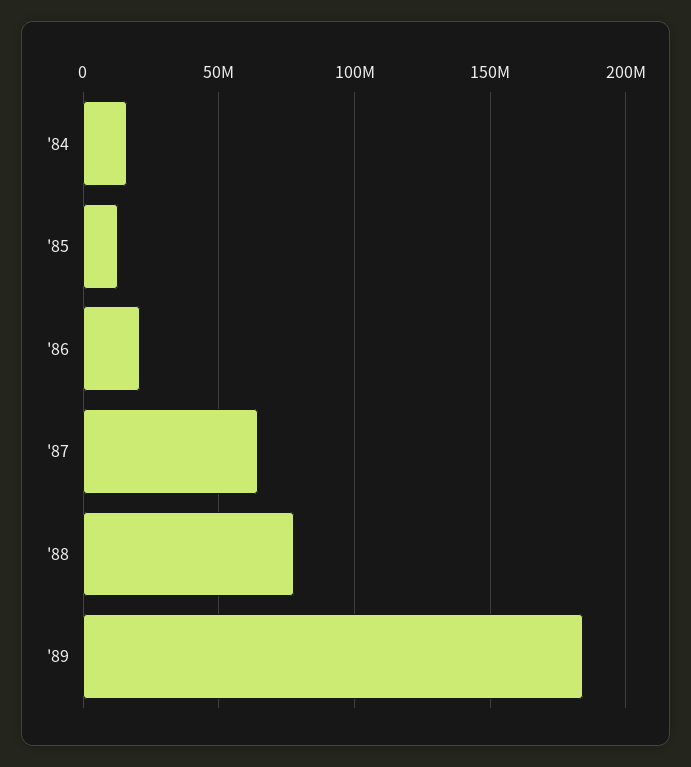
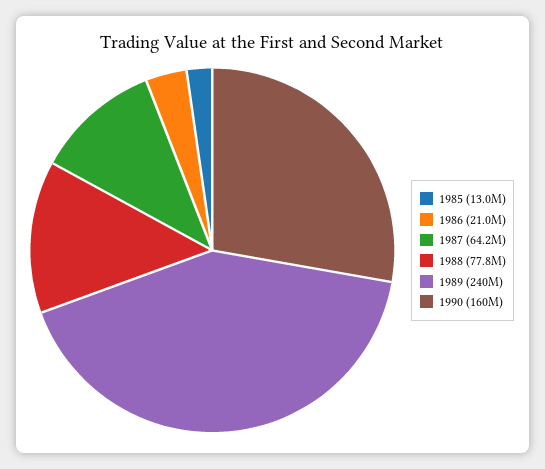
'84: 15000000 -> none
'89: 185000000 -> 240000000
1990: none -> 160000000

